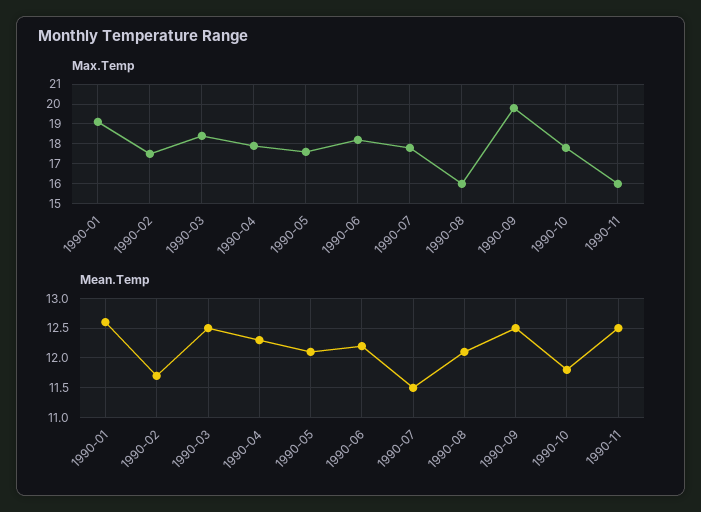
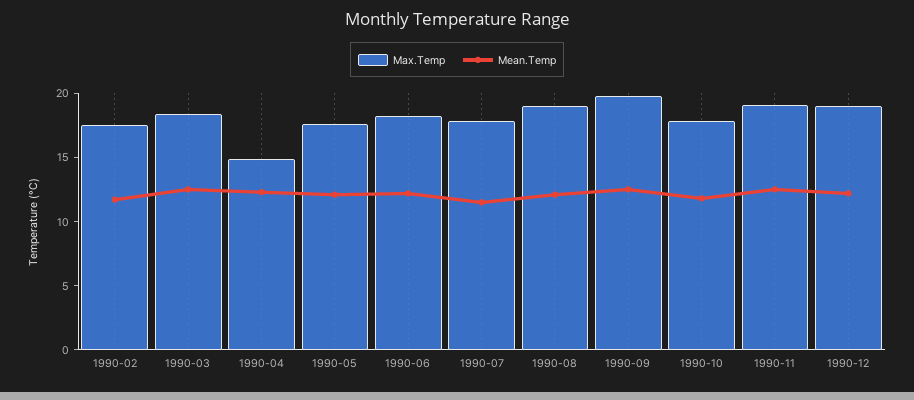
Max.Temp, 1990-01: 19 -> none
Max.Temp, 1990-04: 18 -> 15
Max.Temp, 1990-08: 16 -> 19
Max.Temp, 1990-11: 16 -> 19
Mean.Temp, 1990-01: 12.5 -> none
Max.Temp, 1990-12: none -> 19
Mean.Temp, 1990-12: none -> 12

